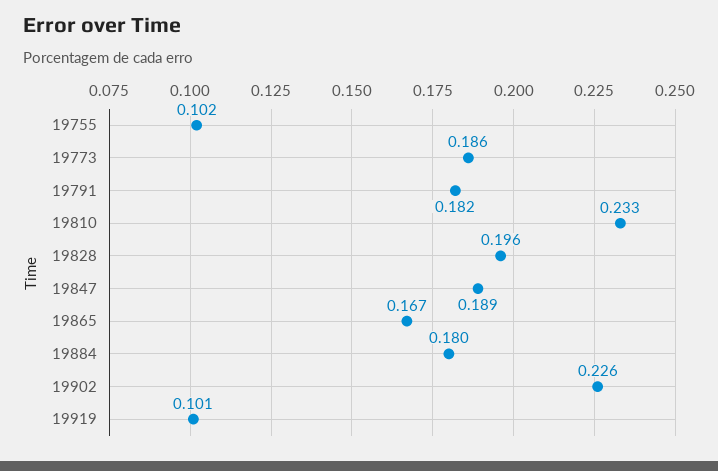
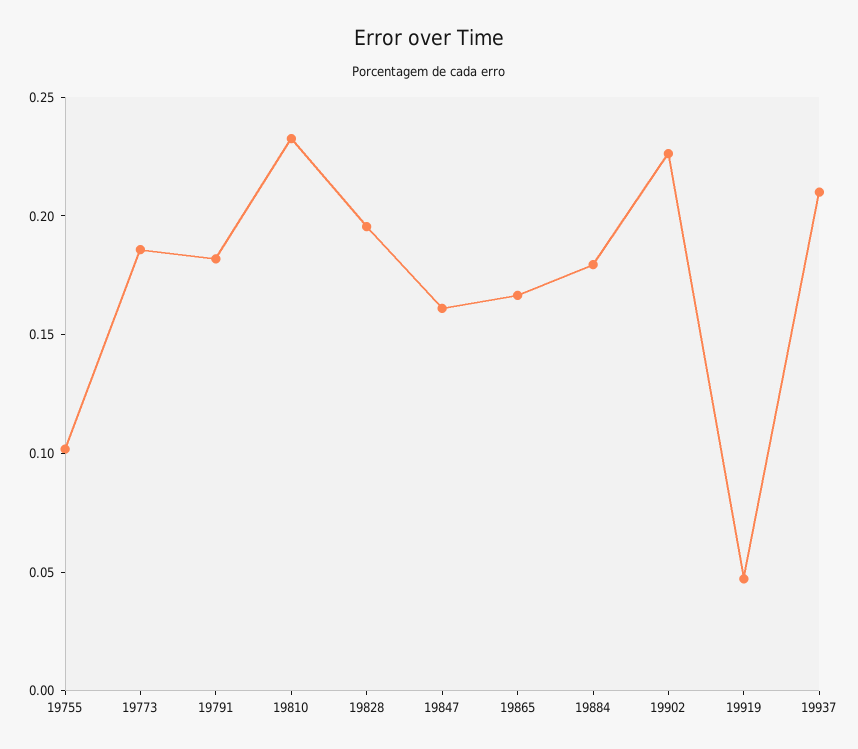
19847: 0.189 -> 0.16
19919: 0.101 -> 0.05
19937: none -> 0.21

